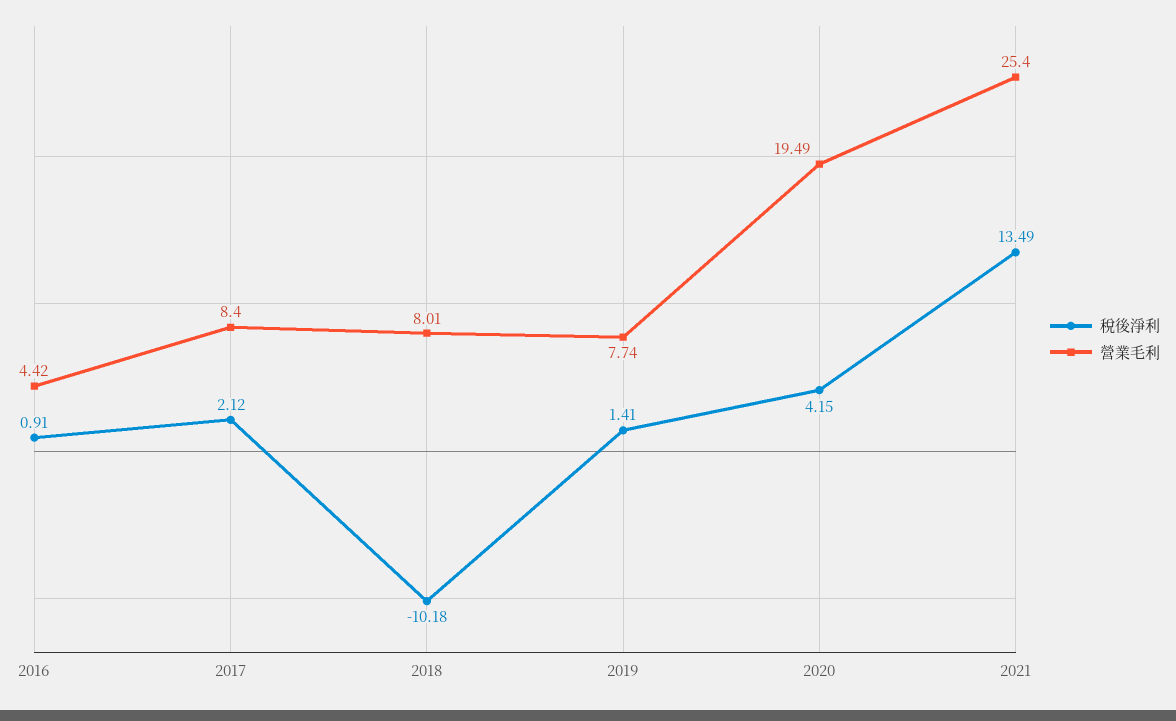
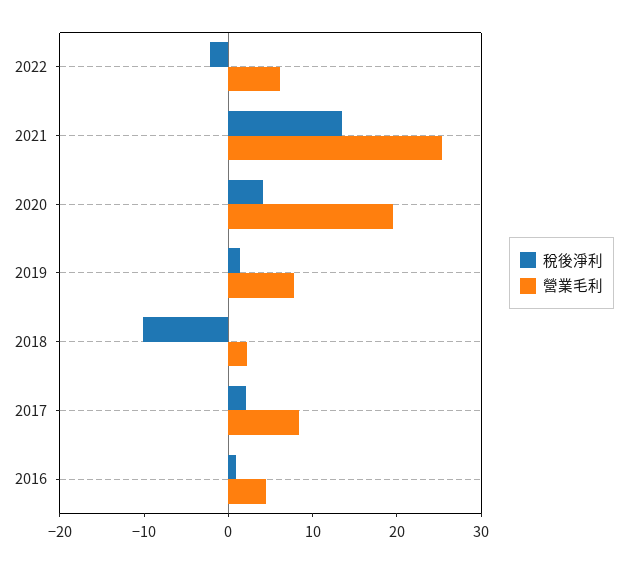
營業毛利, 2018: 8.01 -> 2
稅後淨利, 2022: none -> -2
營業毛利, 2022: none -> 6

